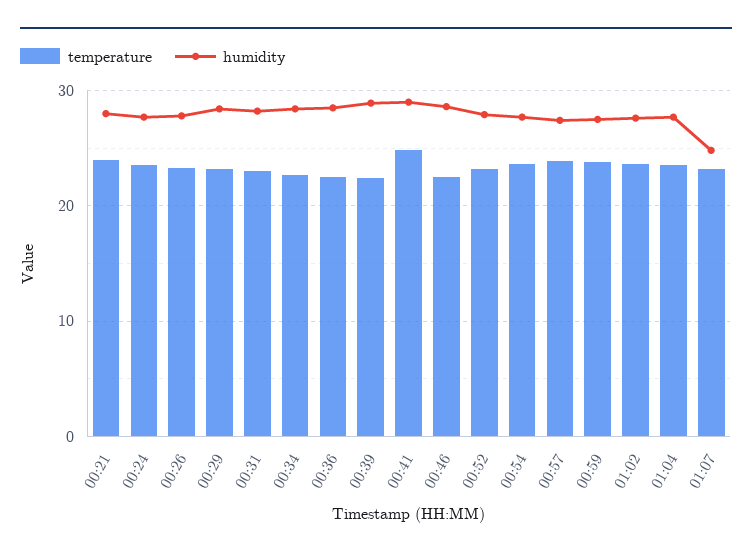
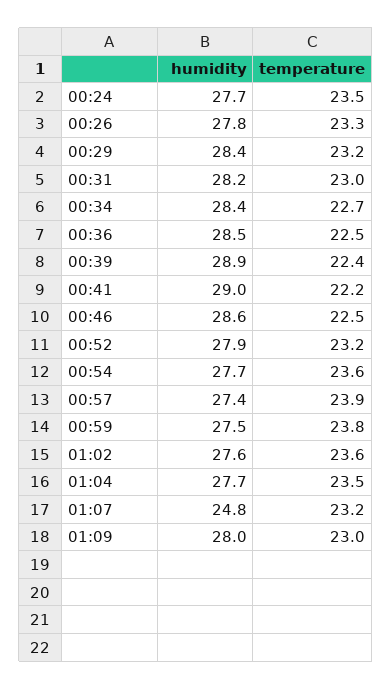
temperature, 00:21: 24 -> none
humidity, 00:21: 28 -> none
temperature, 00:41: 25 -> 22.2
humidity, 01:09: none -> 28
temperature, 01:09: none -> 23

